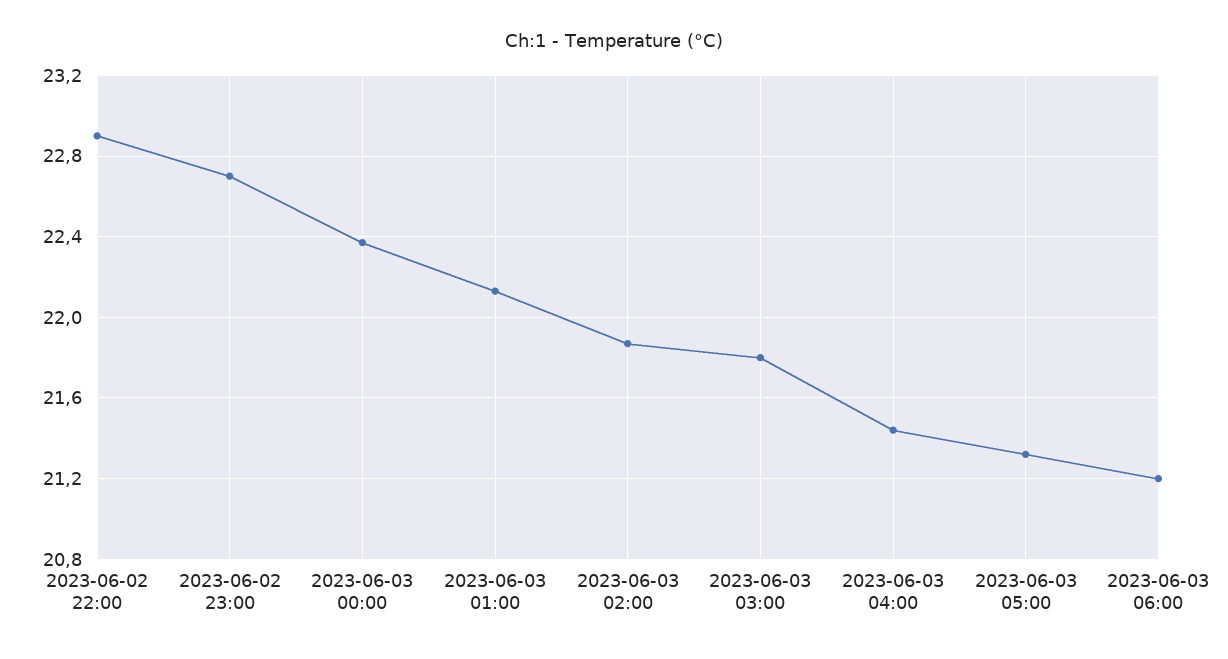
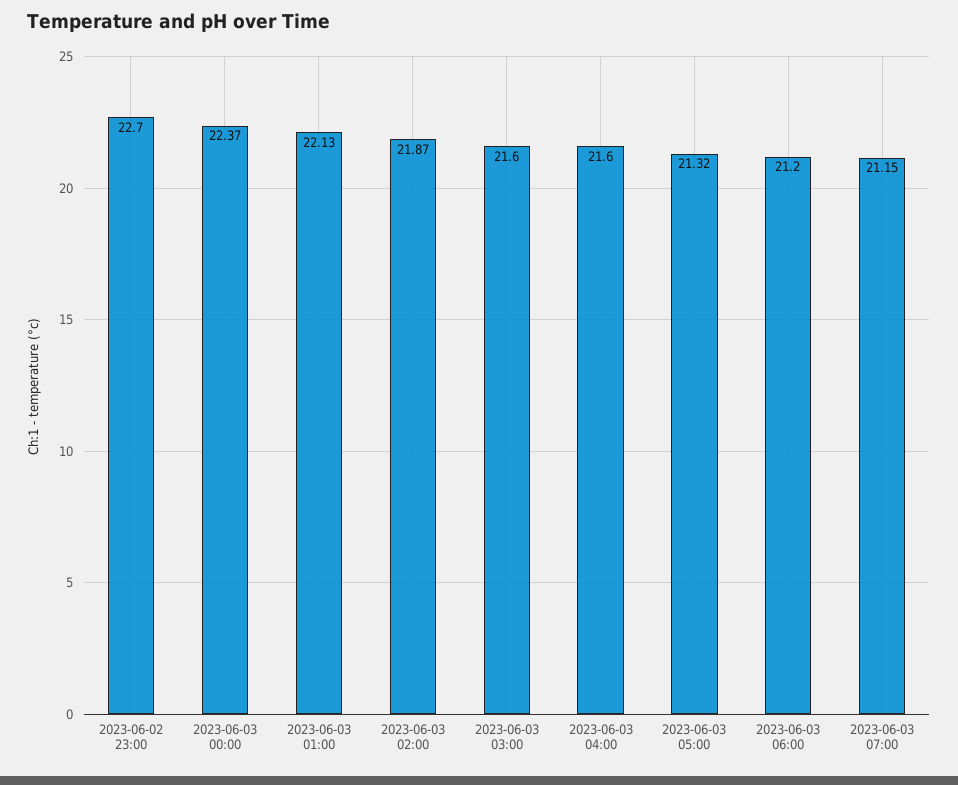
2023-06-02 22:00: 22.9 -> none
2023-06-03 03:00: 21.8 -> 21.6
2023-06-03 04:00: 21.45 -> 21.6
2023-06-03 07:00: none -> 21.15

